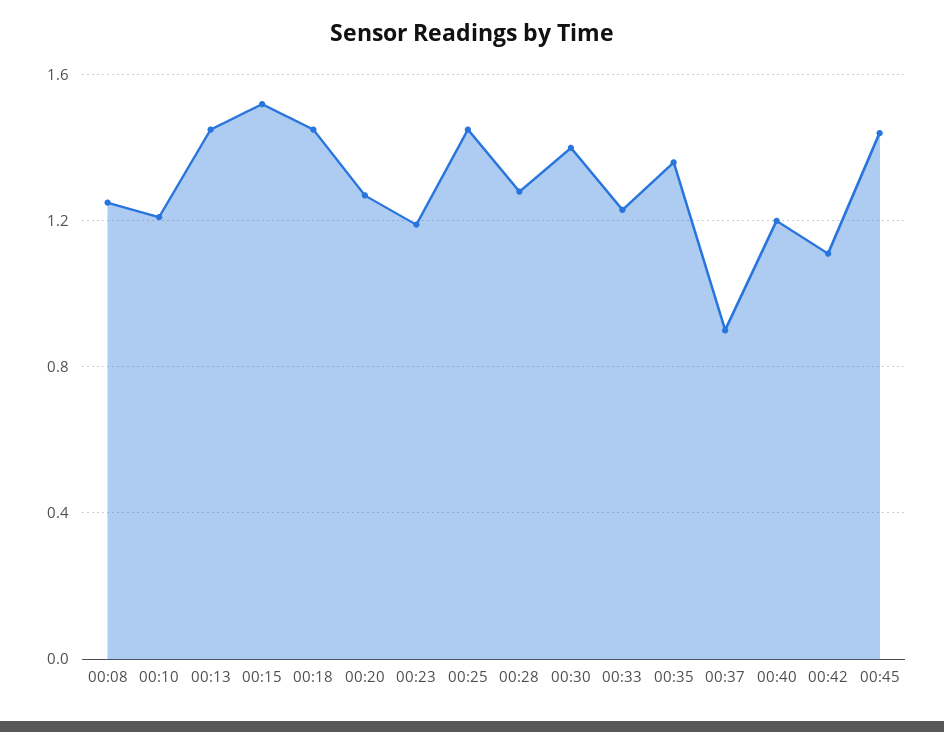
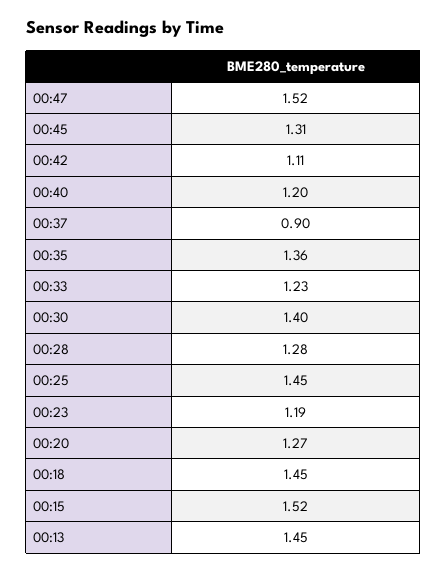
00:08: 1.25 -> none
00:10: 1.2 -> none
00:45: 1.45 -> 1.31
00:47: none -> 1.52

